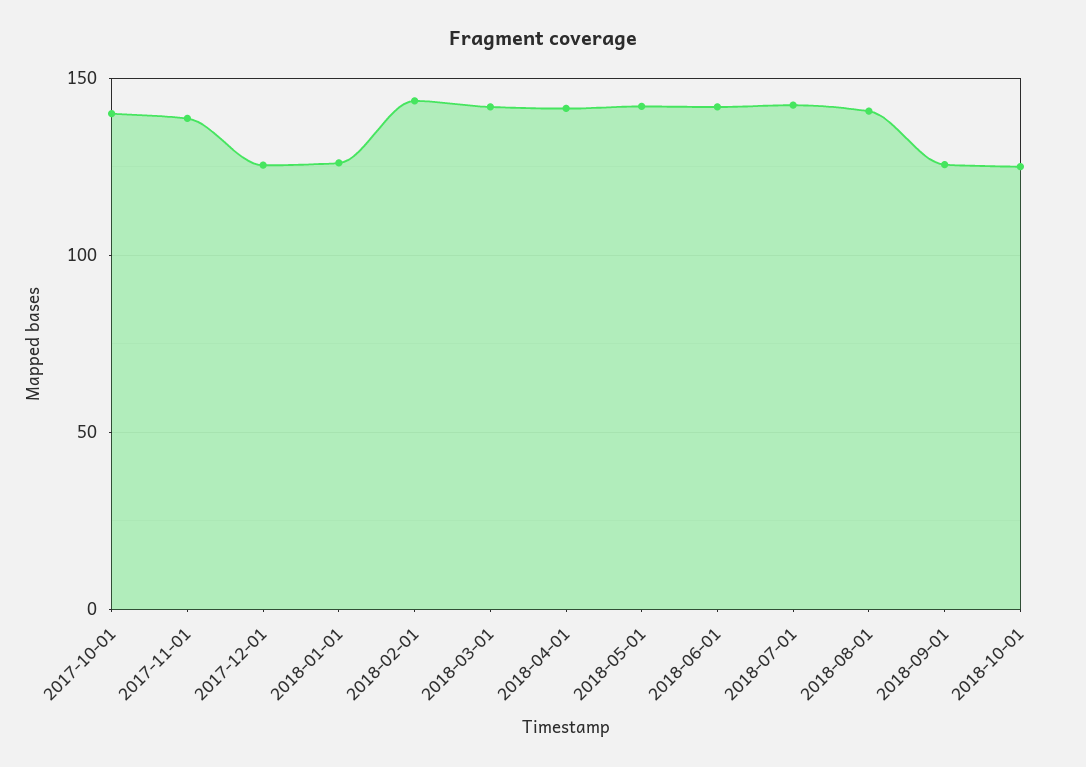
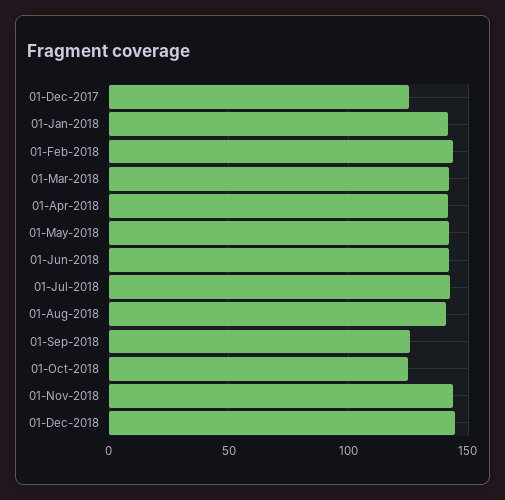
2017-10-01: 140 -> none
2017-11-01: 140 -> none
2018-01-01: 125 -> 140
01-Nov-2018: none -> 145
01-Dec-2018: none -> 145

